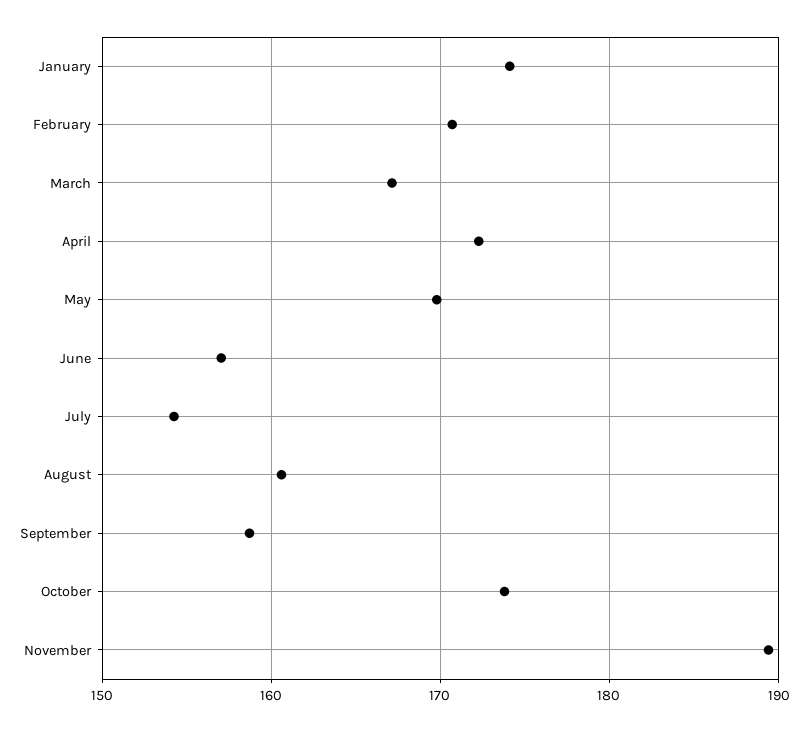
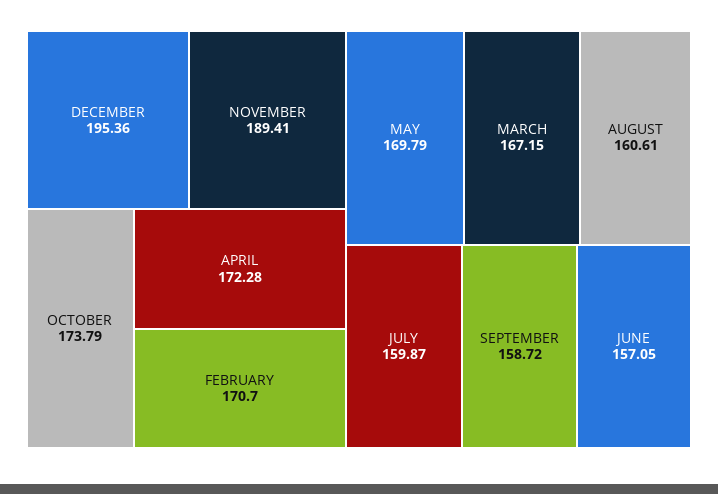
January: 174 -> none
July: 154 -> 159.87
DECEMBER: none -> 195.36

